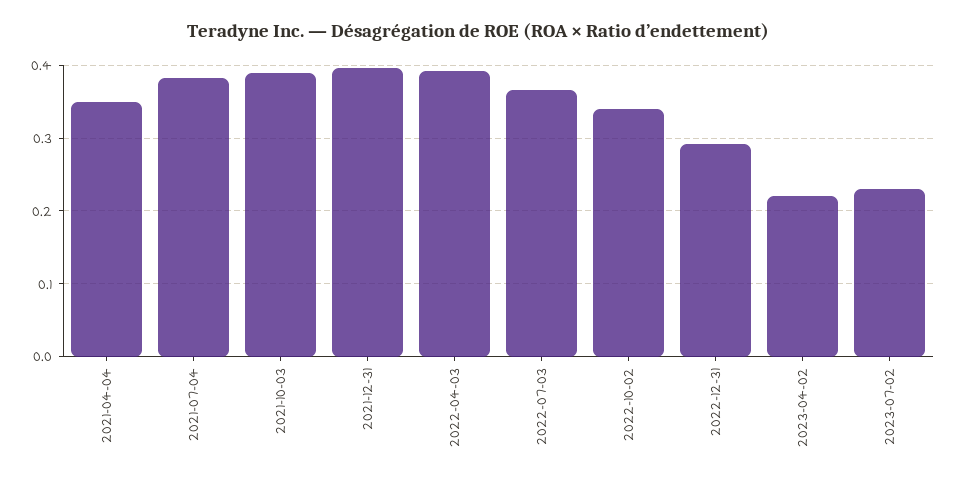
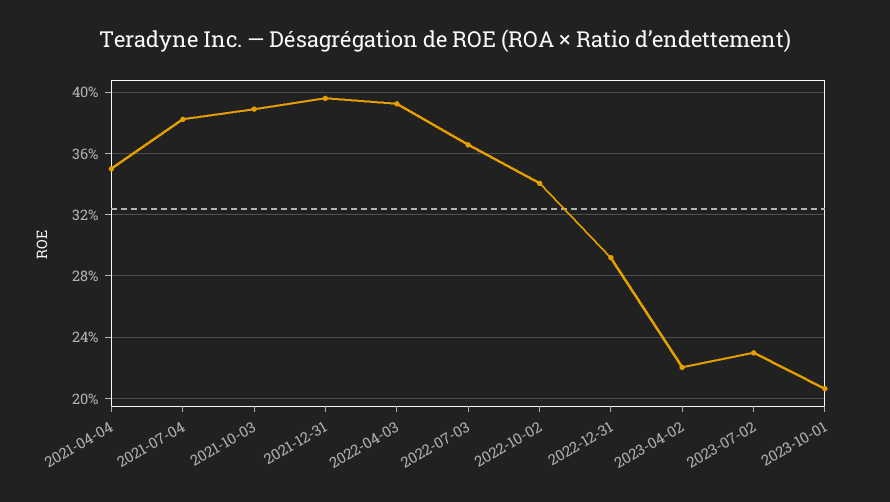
2023-10-01: none -> 0.205

